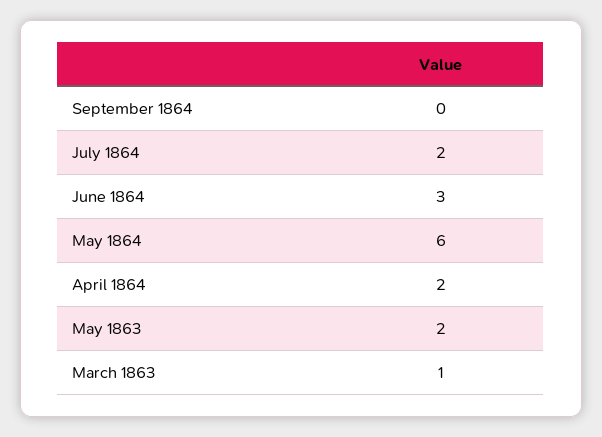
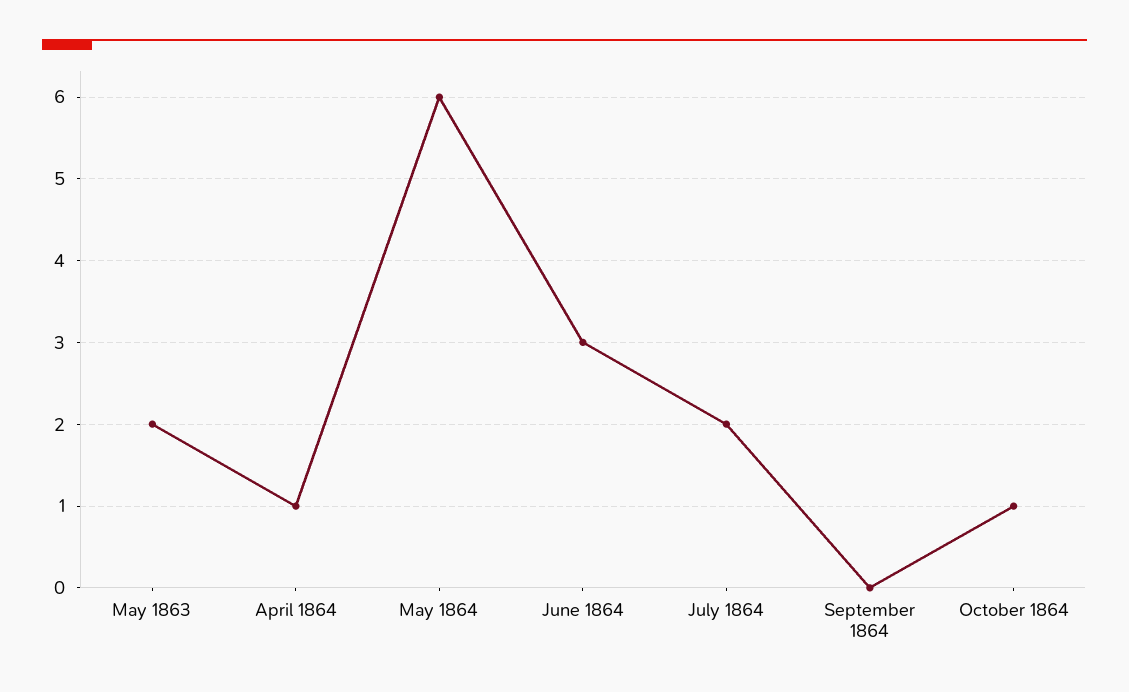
April 1864: 2 -> 1
March 1863: 1 -> none
October 1864: none -> 1

